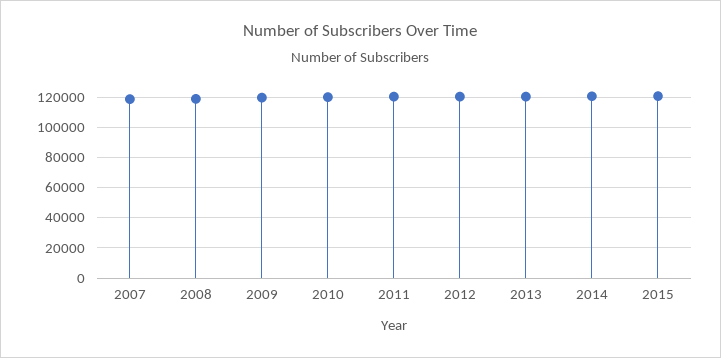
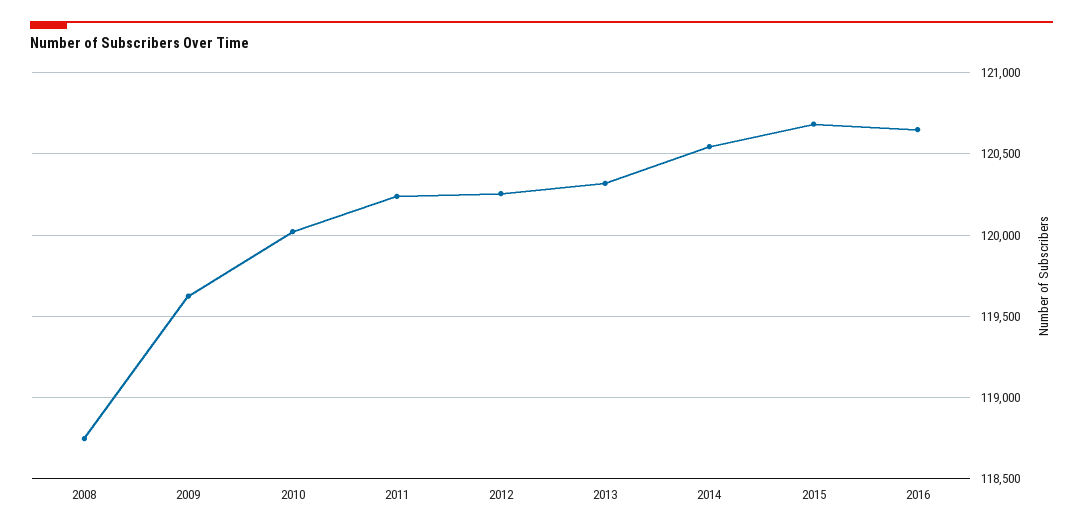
2007: 120000 -> none
2016: none -> 120650

